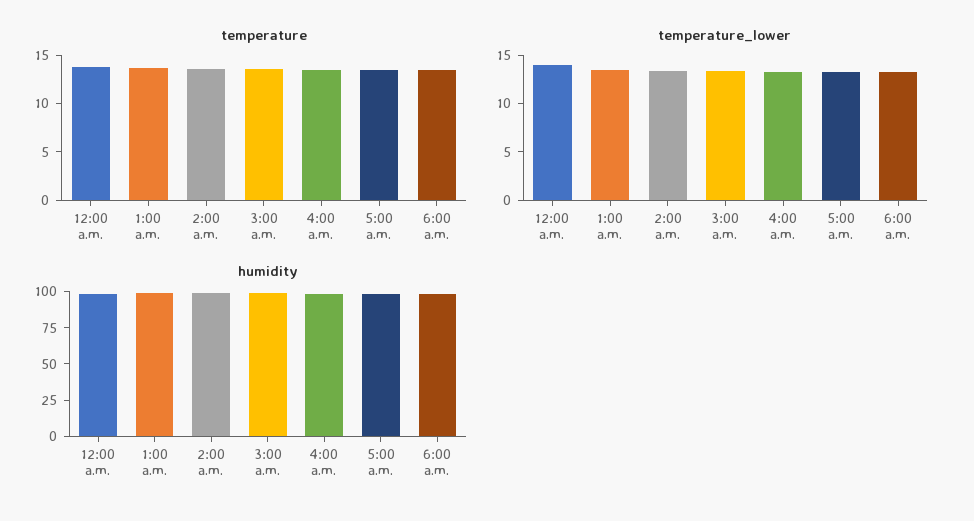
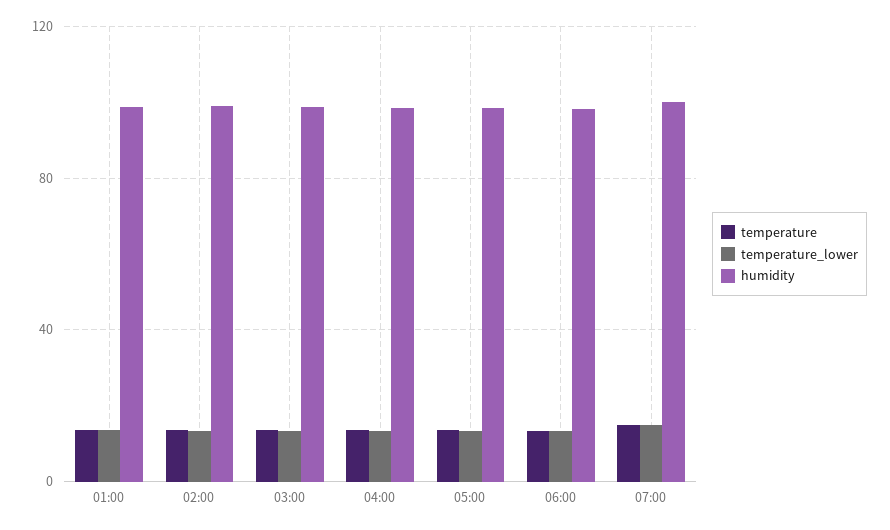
temperature, 12:00 a.m.: 14 -> none
temperature_lower, 12:00 a.m.: 14 -> none
humidity, 12:00 a.m.: 100 -> none
temperature, 07:00: none -> 15
temperature_lower, 07:00: none -> 15
humidity, 07:00: none -> 100

